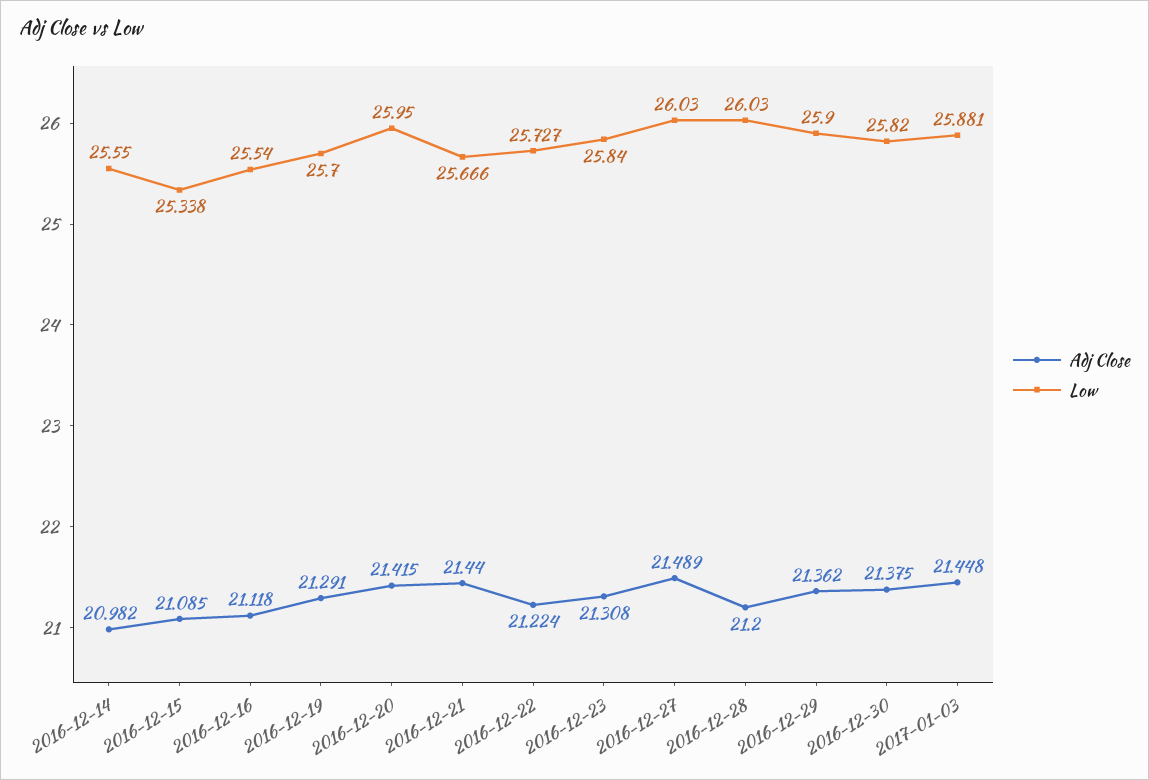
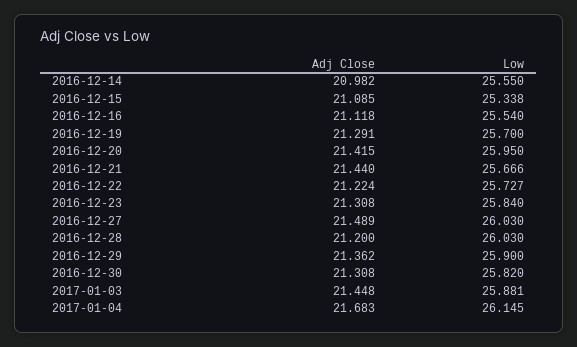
Adj Close, 2016-12-30: 21.375 -> 21.308
Adj Close, 2017-01-04: none -> 21.683
Low, 2017-01-04: none -> 26.145

